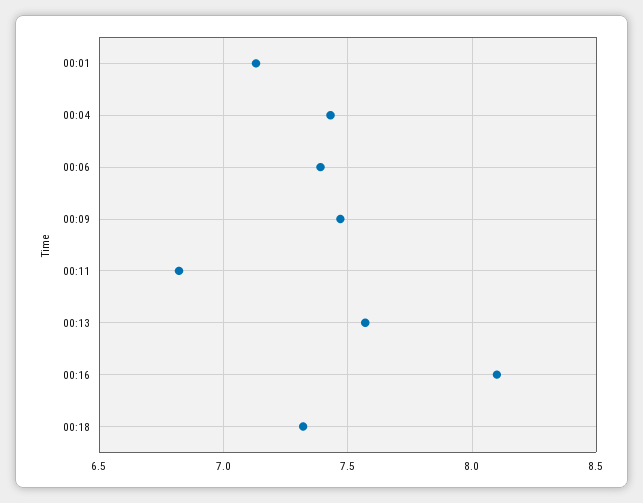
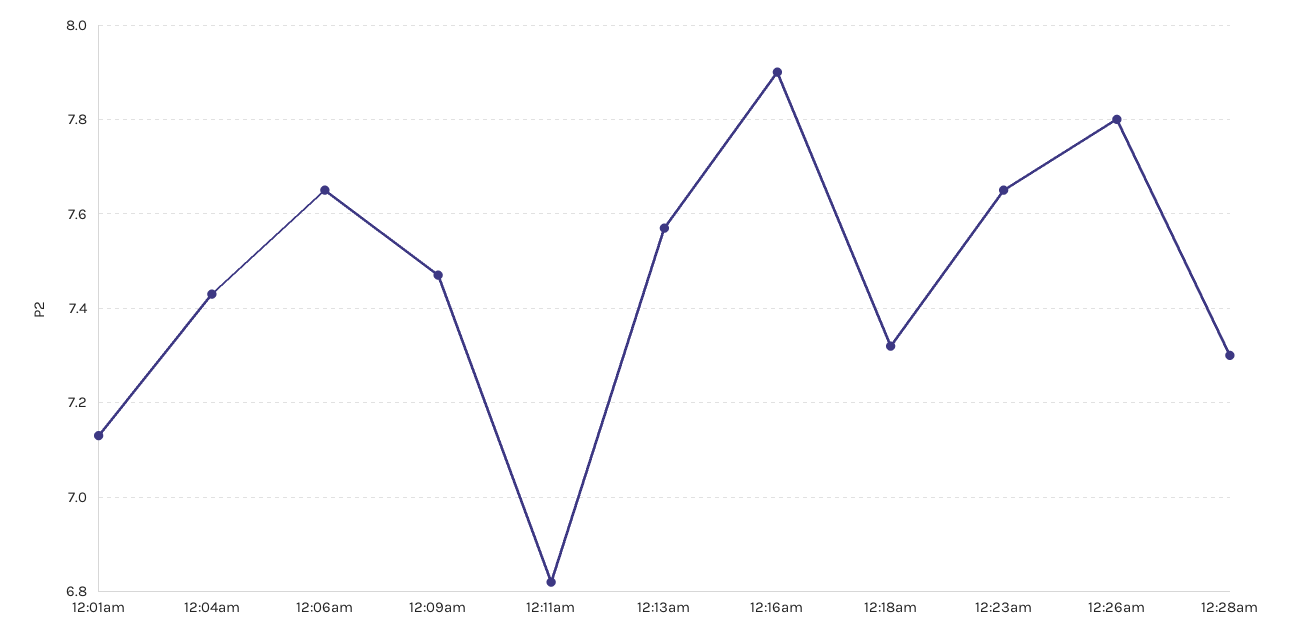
00:06: 7.4 -> 7.65
00:16: 8.1 -> 7.9
12:23am: none -> 7.65
12:26am: none -> 7.8
12:28am: none -> 7.3

